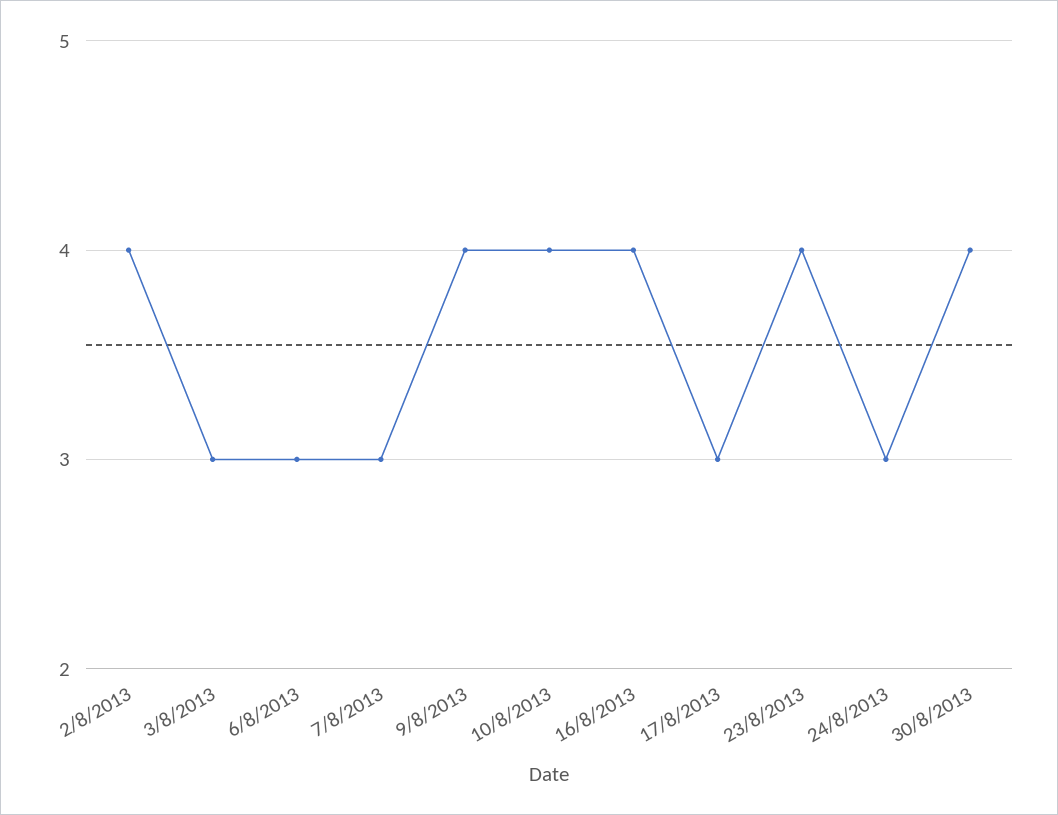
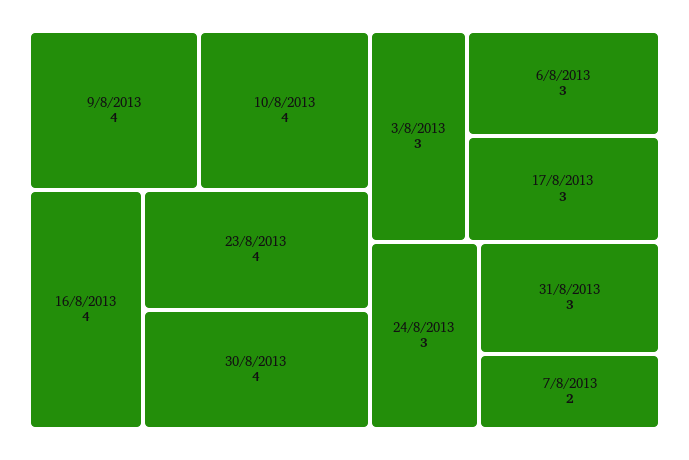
2/8/2013: 4 -> none
7/8/2013: 3 -> 2
31/8/2013: none -> 3

